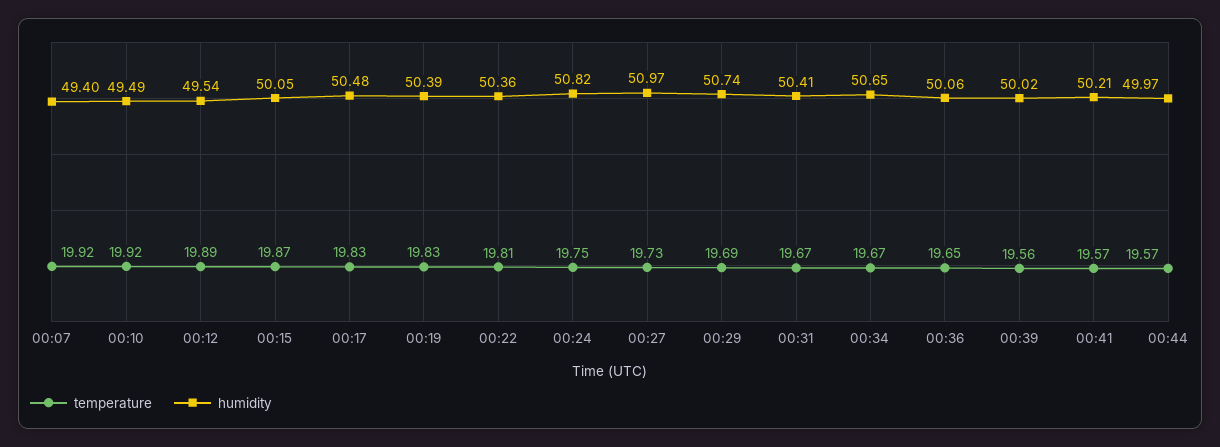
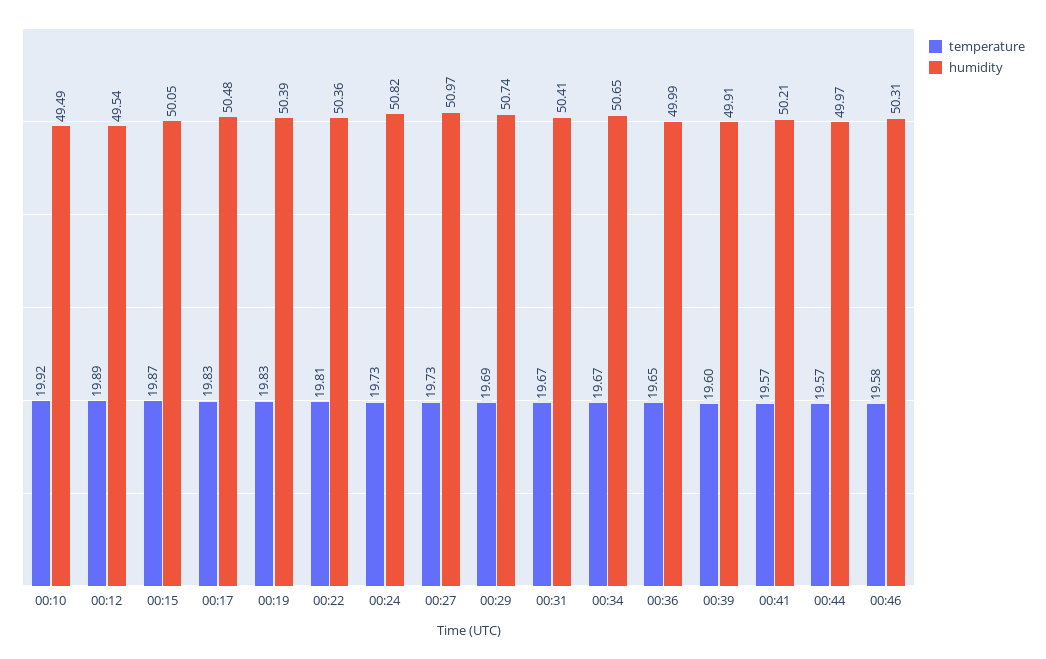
temperature, 00:07: 19.92 -> none
humidity, 00:07: 49.4 -> none
temperature, 00:24: 19.75 -> 19.73
humidity, 00:36: 50.06 -> 49.99
temperature, 00:39: 19.56 -> 19.6
humidity, 00:39: 50.02 -> 49.91
temperature, 00:46: none -> 19.58
humidity, 00:46: none -> 50.31

